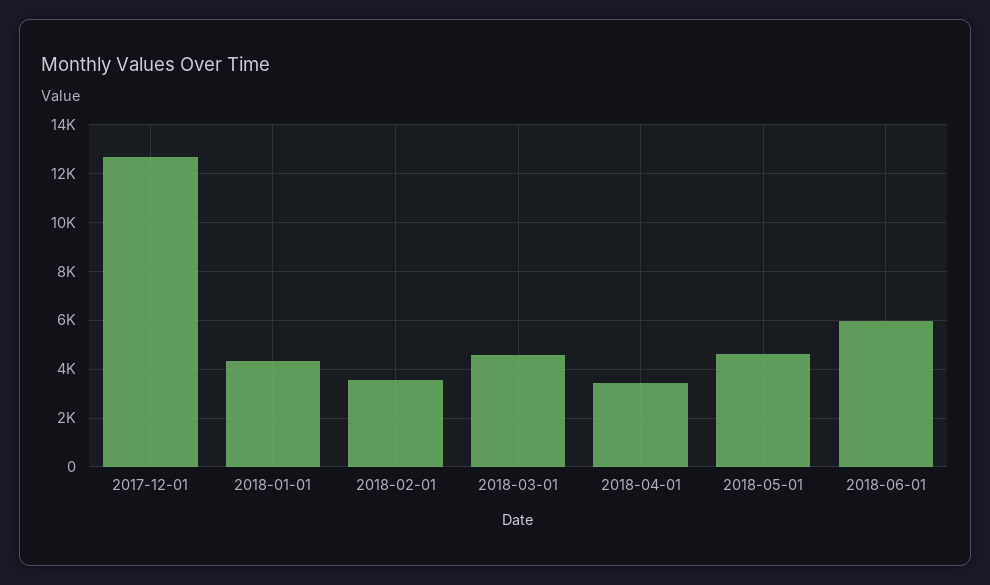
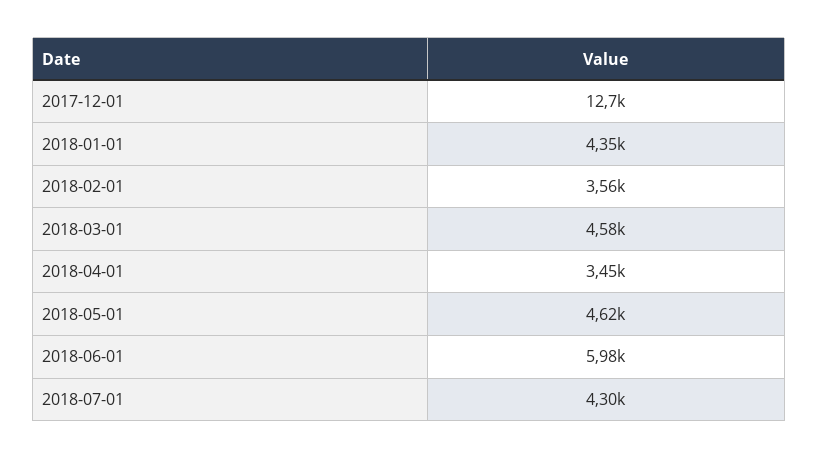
2018-07-01: none -> 4300

